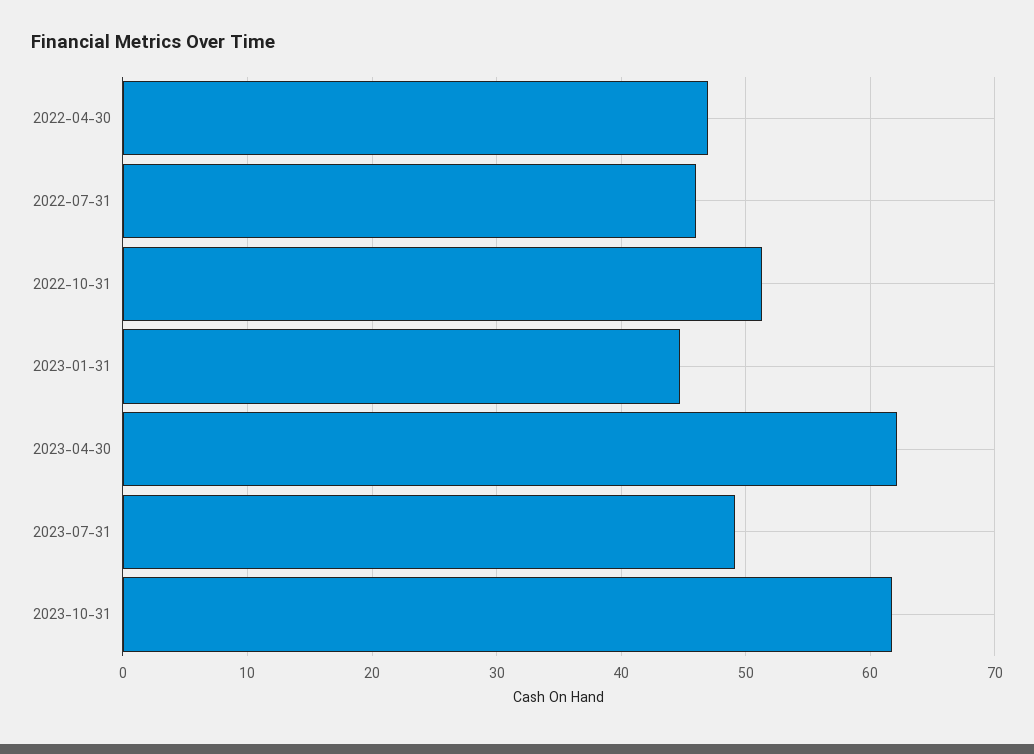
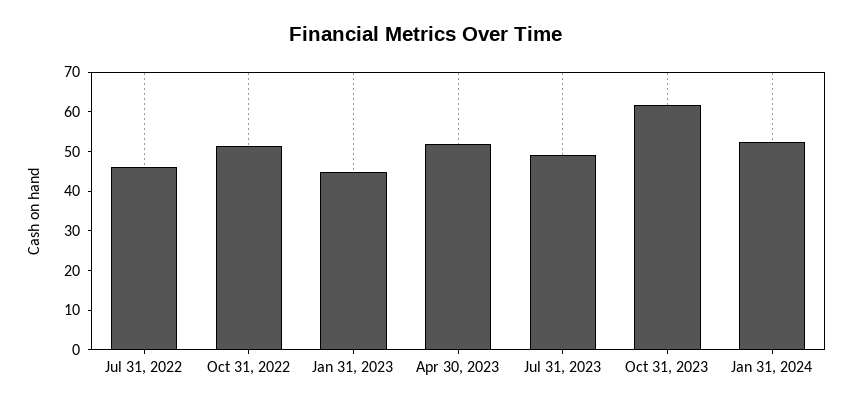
2022-04-30: 47 -> none
2023-04-30: 62 -> 52.5
Jan 31, 2024: none -> 52.5

